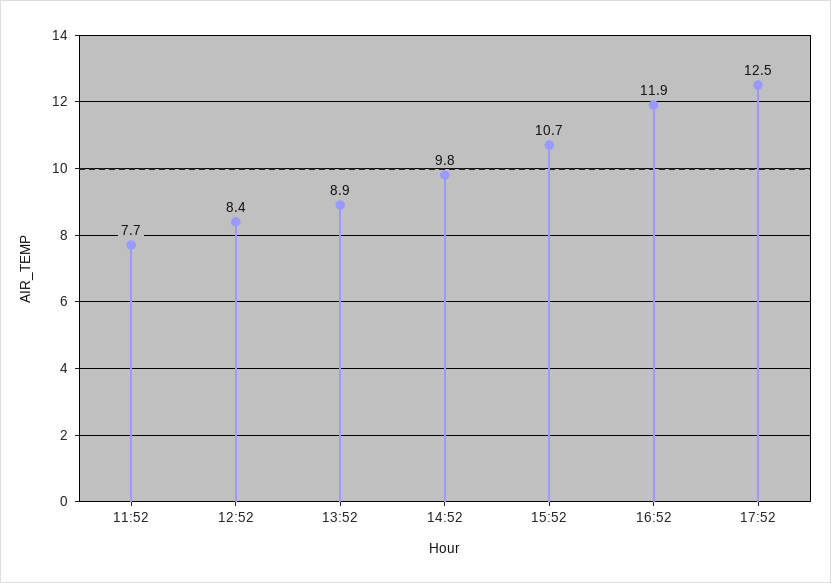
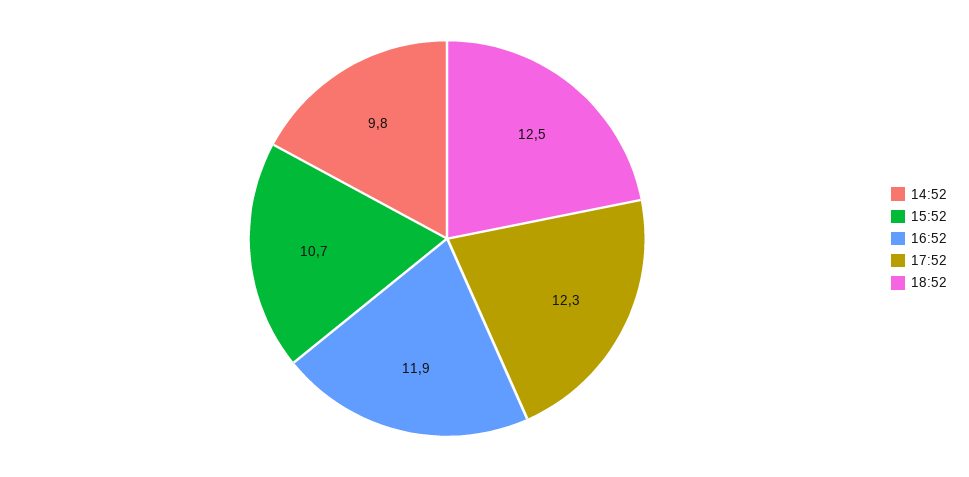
11:52: 7.7 -> none
12:52: 8.4 -> none
13:52: 8.9 -> none
17:52: 12.5 -> 12.3
18:52: none -> 12.5

